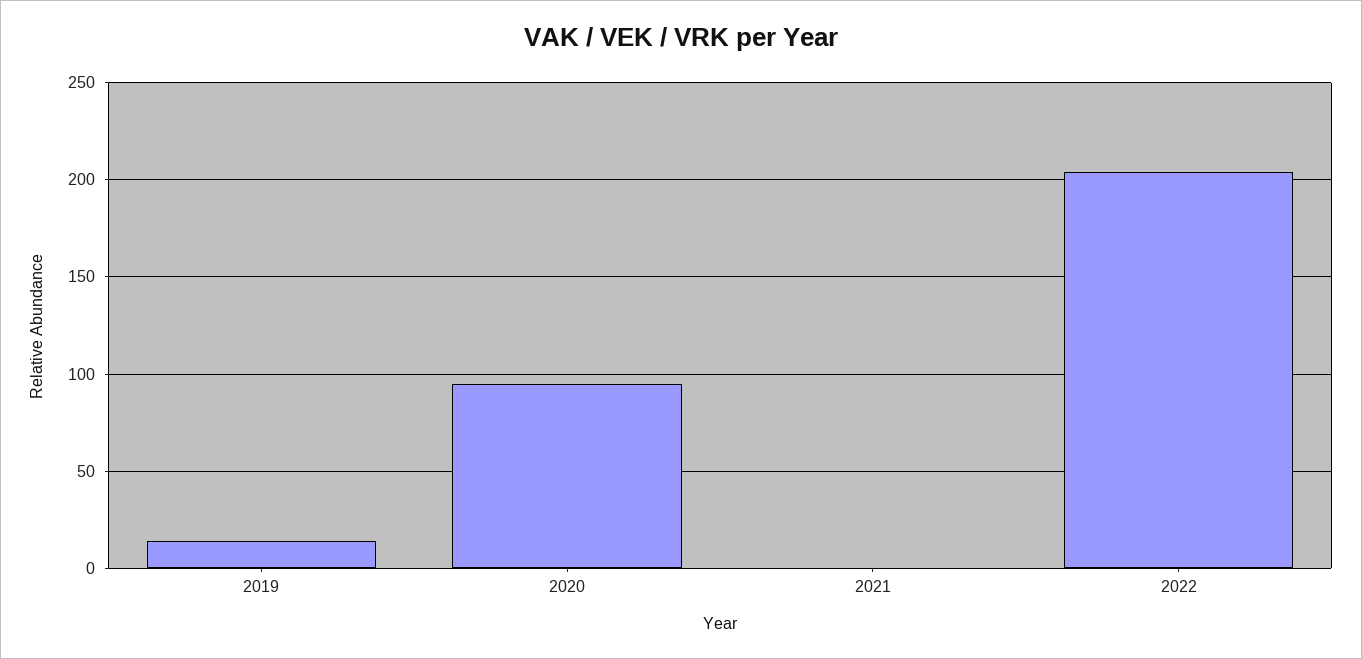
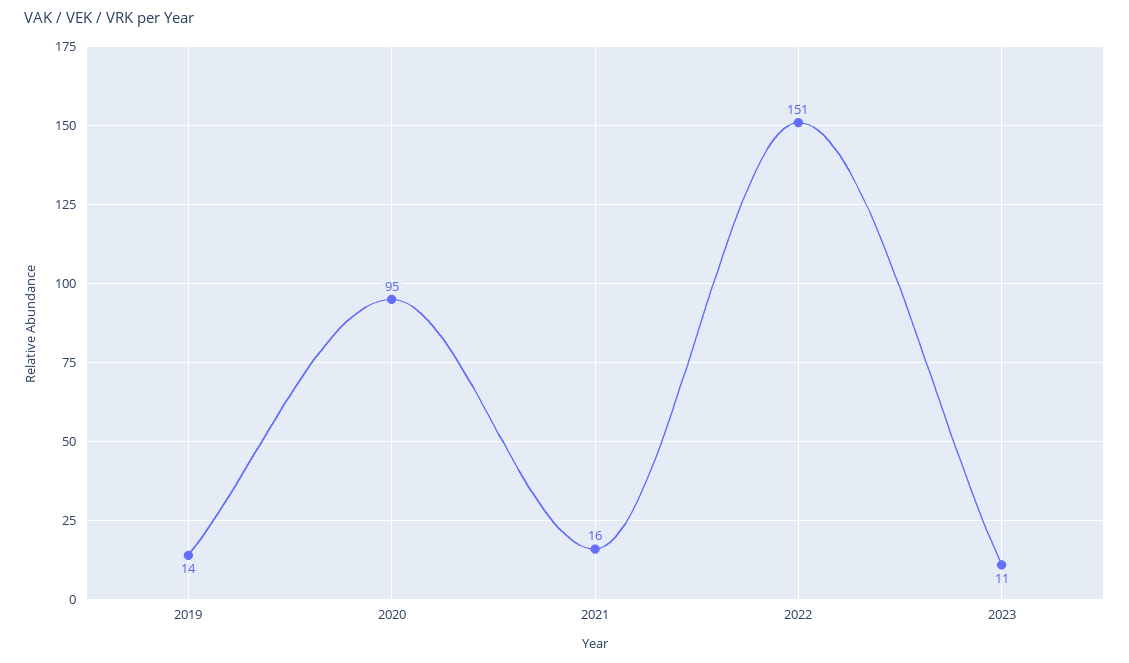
2021: 0 -> 16
2022: 205 -> 151
2023: none -> 11

